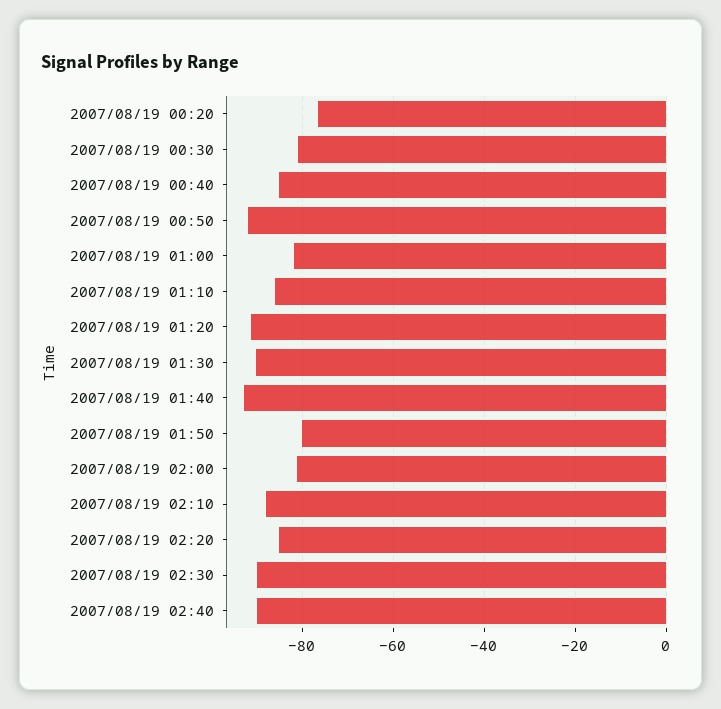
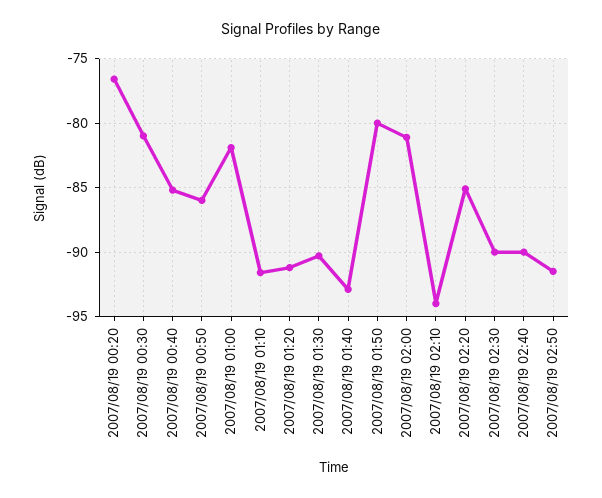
2007/08/19 00:50: -92 -> -86
2007/08/19 01:10: -86 -> -91.5
2007/08/19 02:10: -88 -> -94
2007/08/19 02:50: none -> -91.5

